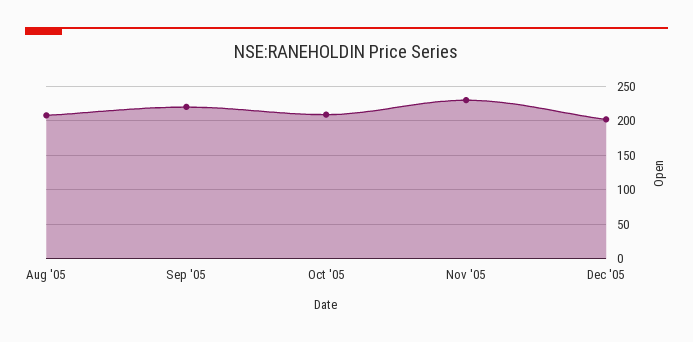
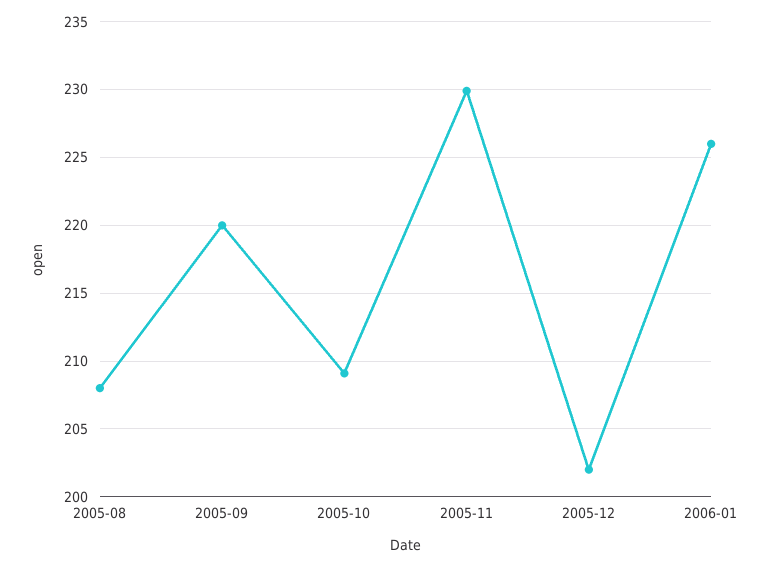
2006-01: none -> 226

